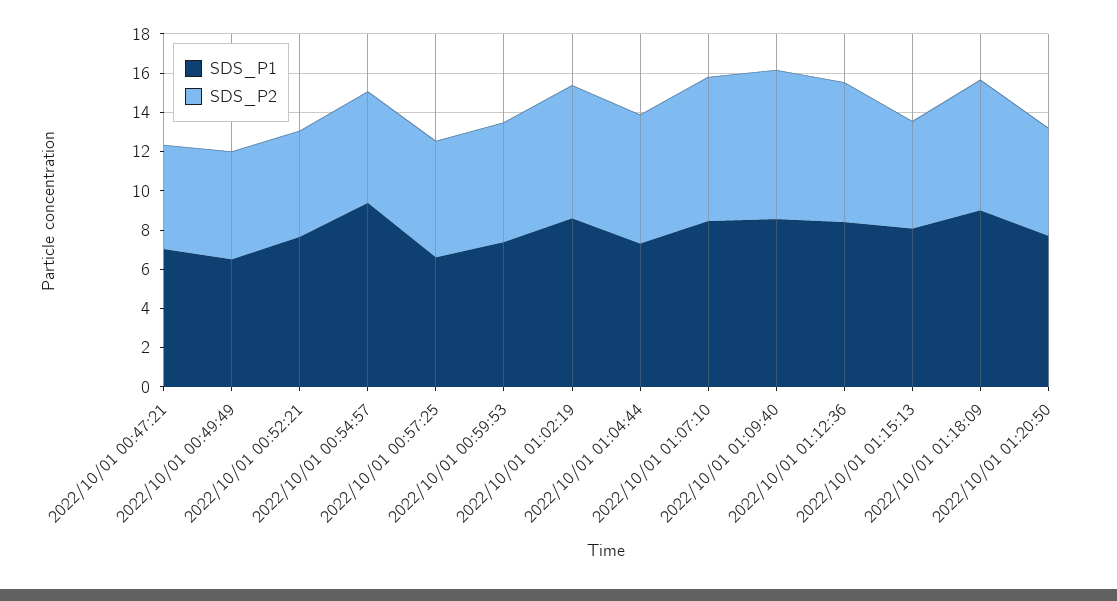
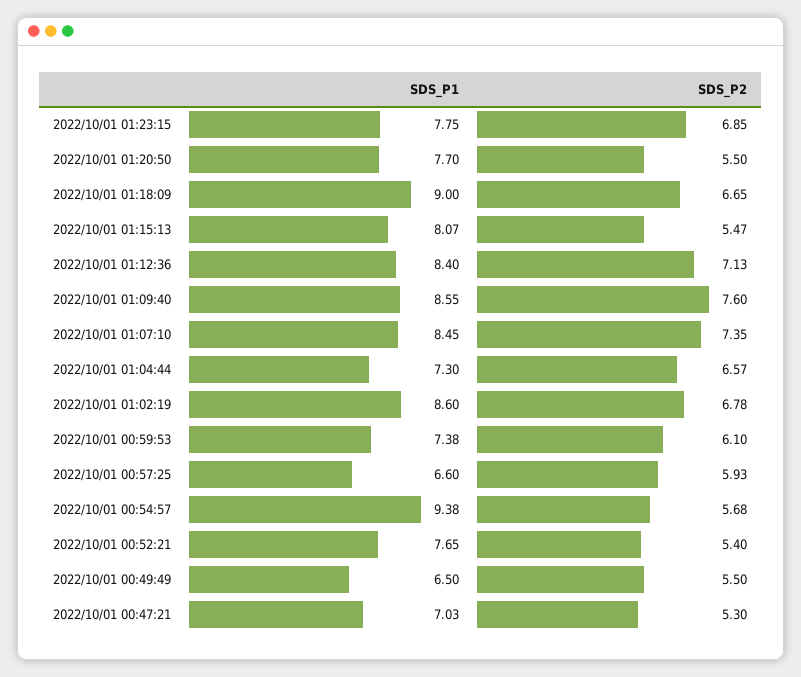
SDS_P1, 2022/10/01 01:23:15: none -> 7.75
SDS_P2, 2022/10/01 01:23:15: none -> 6.85

